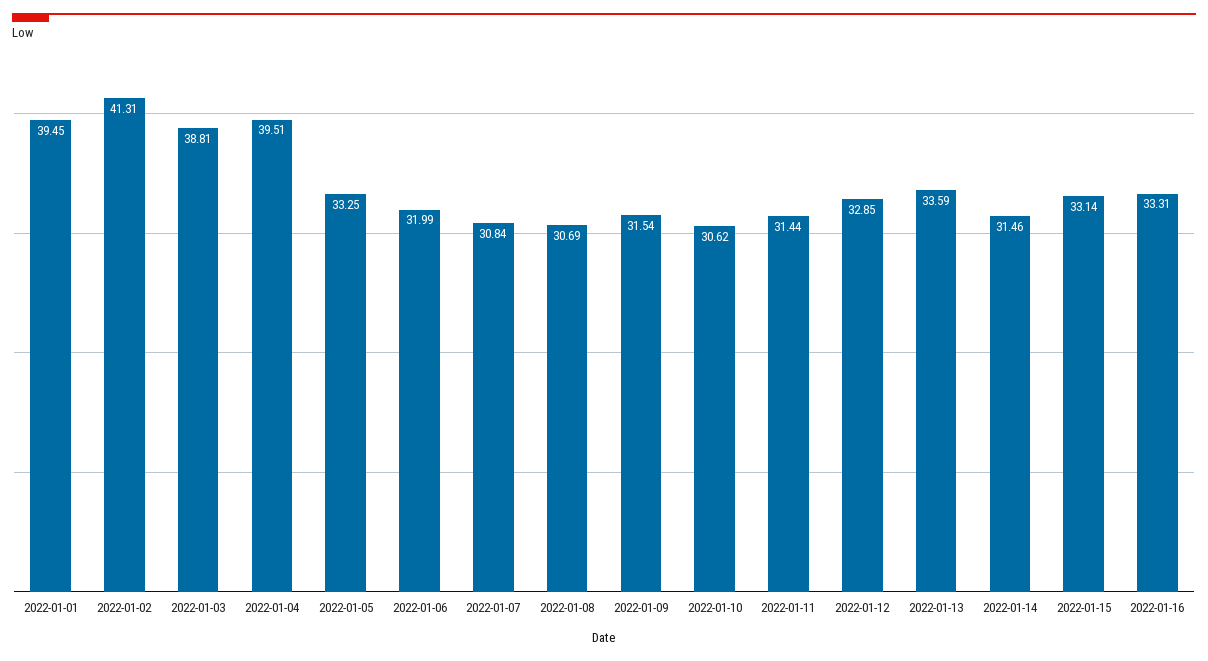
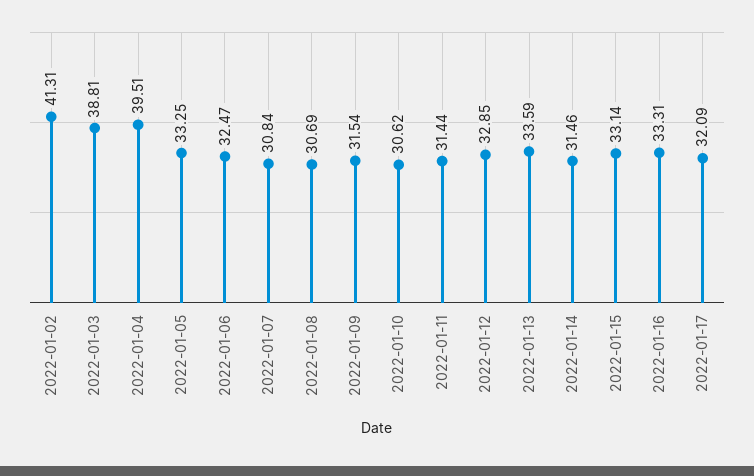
2022-01-01: 39.45 -> none
2022-01-06: 31.99 -> 32.47
2022-01-17: none -> 32.09

